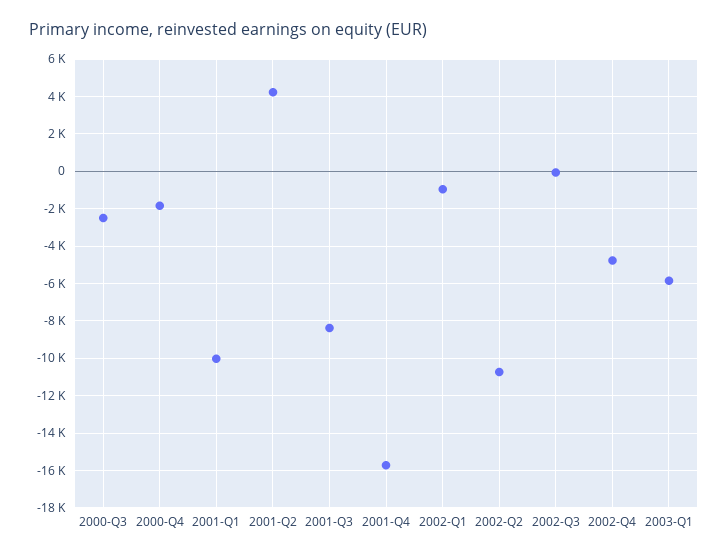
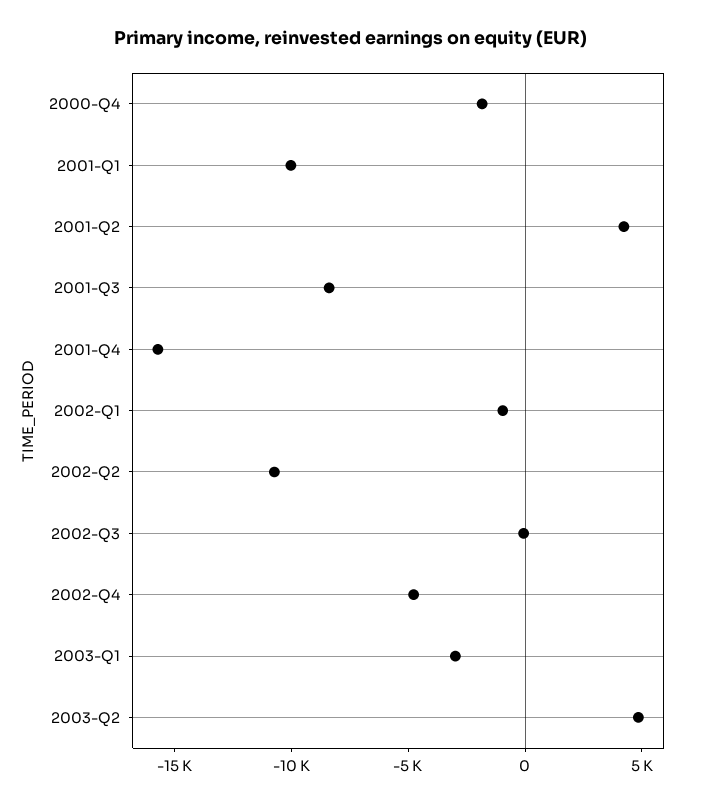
2000-Q3: -2500 -> none
2003-Q1: -6000 -> -3000
2003-Q2: none -> 5000

